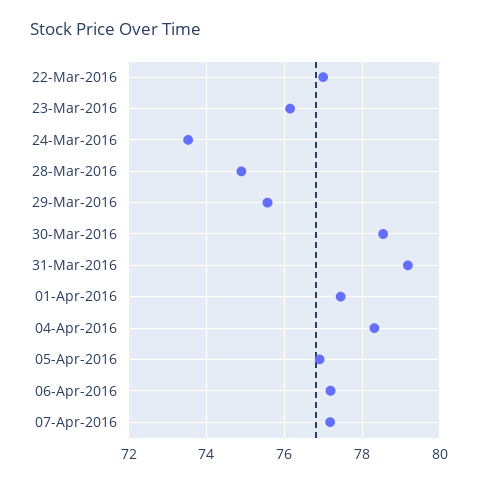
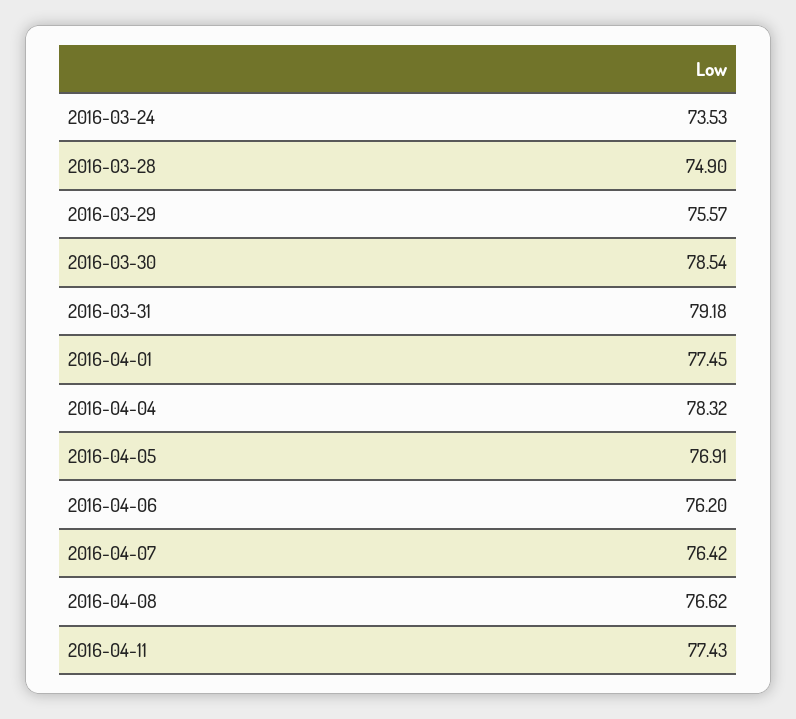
22-Mar-2016: 77 -> none
23-Mar-2016: 76.2 -> none
06-Apr-2016: 77.2 -> 76.2
07-Apr-2016: 77.2 -> 76.42
2016-04-08: none -> 76.62
2016-04-11: none -> 77.43

